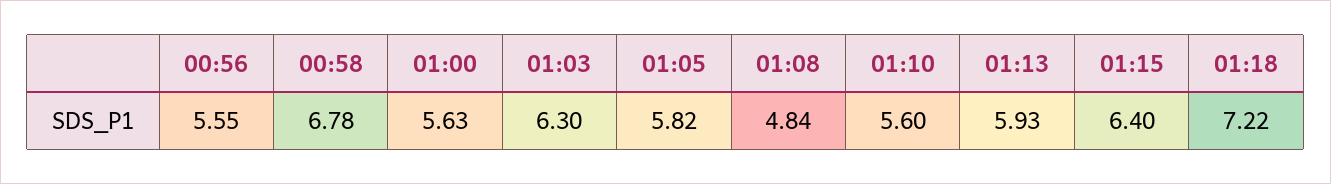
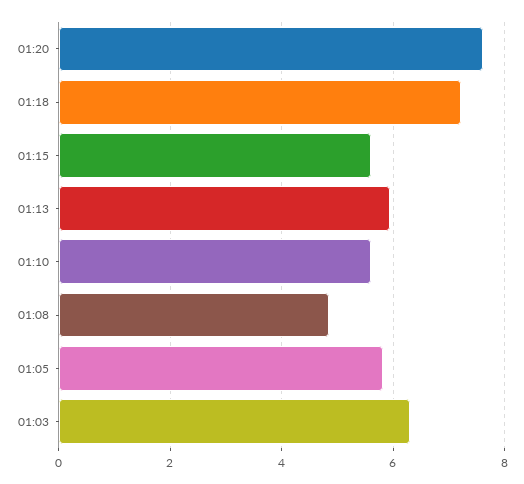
00:56: 5.55 -> none
00:58: 6.78 -> none
01:00: 5.63 -> none
01:15: 6.4 -> 5.6
01:20: none -> 7.6

